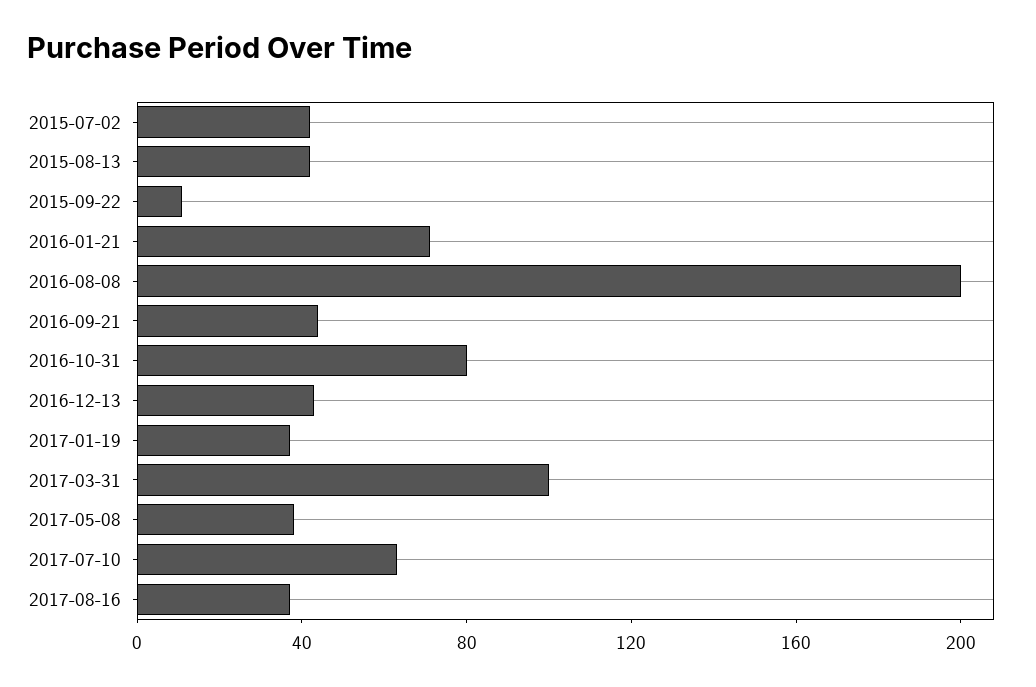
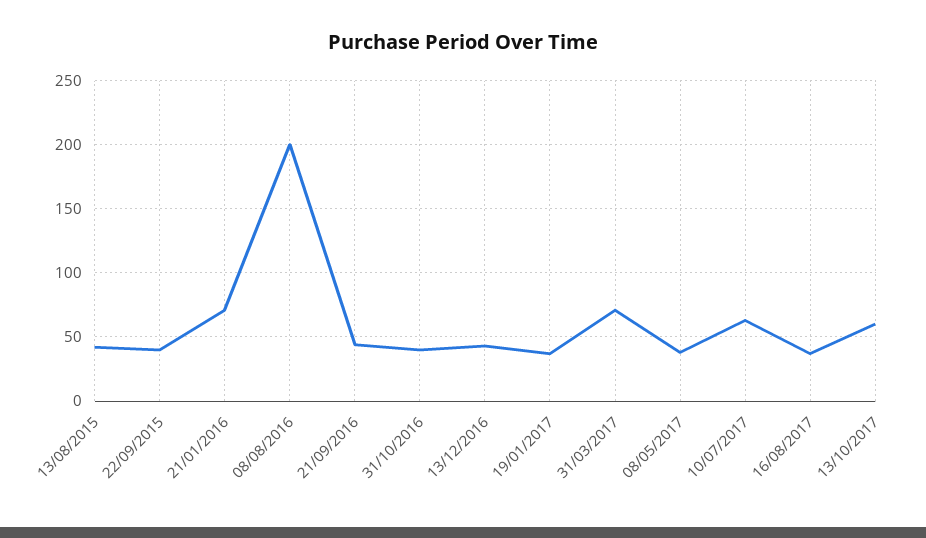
2015-07-02: 40 -> none
2015-09-22: 10 -> 40
2016-10-31: 80 -> 40
2017-03-31: 100 -> 70
13/10/2017: none -> 60

